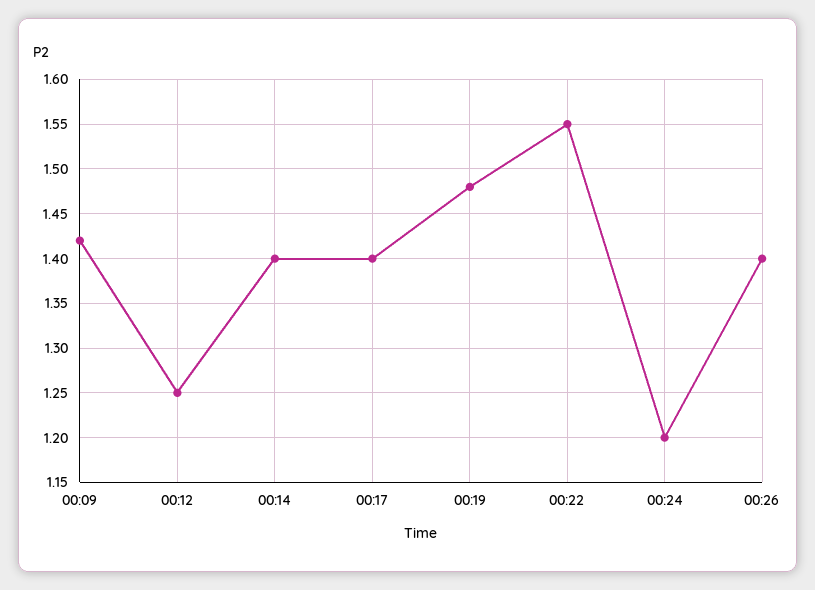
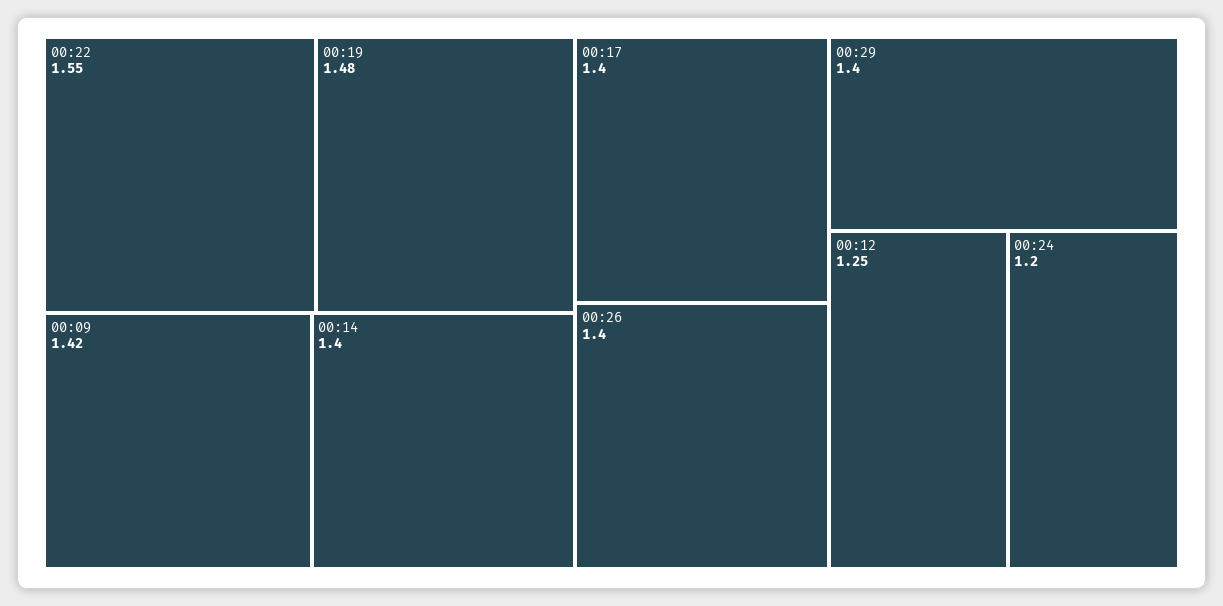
00:29: none -> 1.4

